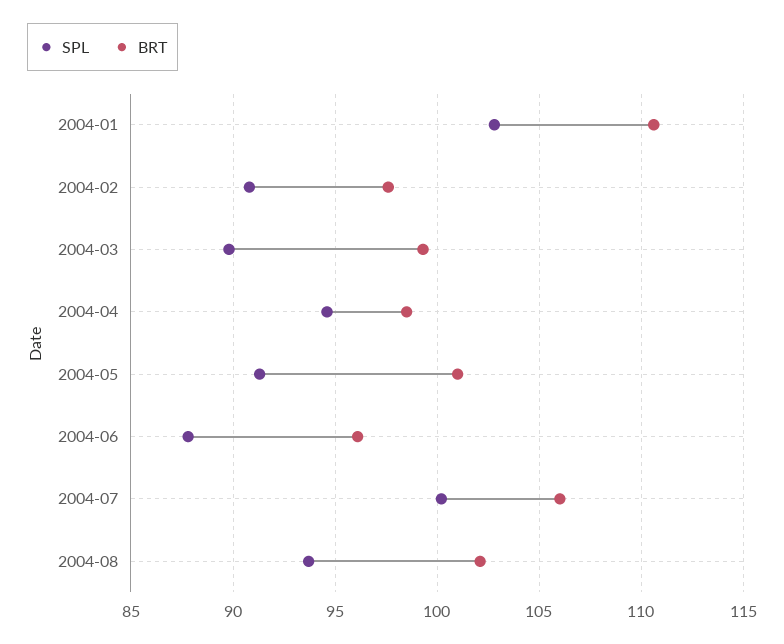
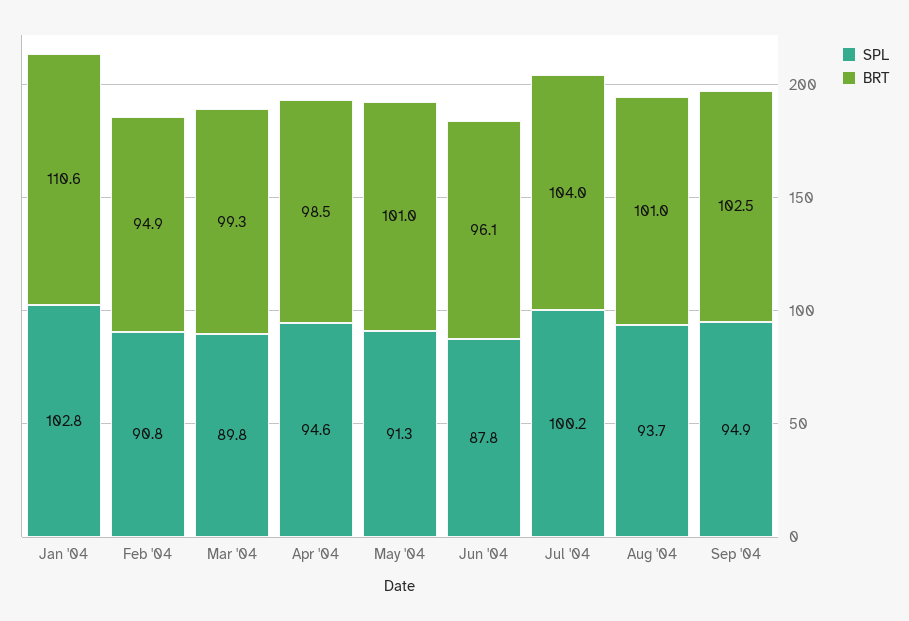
BRT, 2004-02: 97.5 -> 94.9
BRT, 2004-07: 106 -> 104
BRT, 2004-08: 102 -> 101
SPL, Sep '04: none -> 94.9
BRT, Sep '04: none -> 102.5

